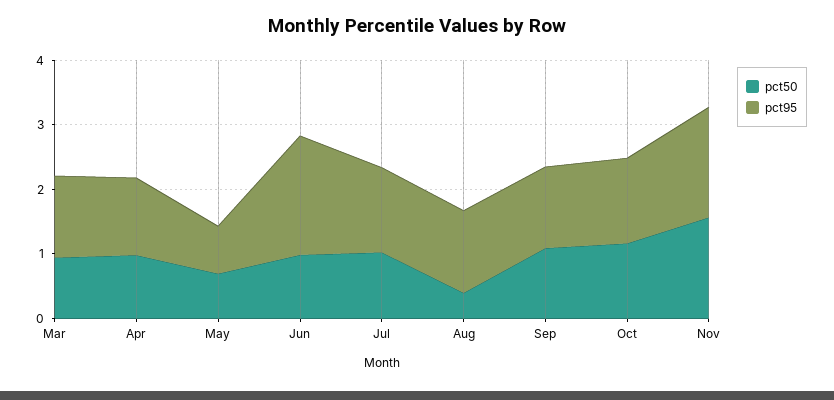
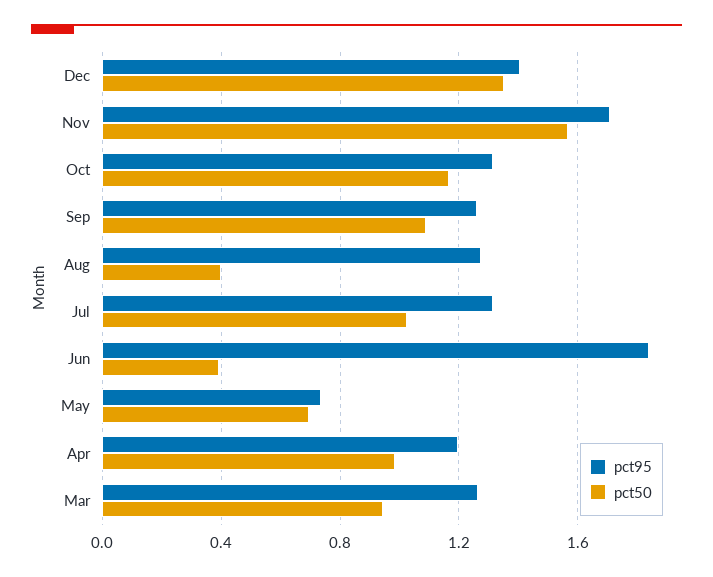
pct50, Jun: 1 -> 0.4
pct95, Dec: none -> 1.4
pct50, Dec: none -> 1.35

